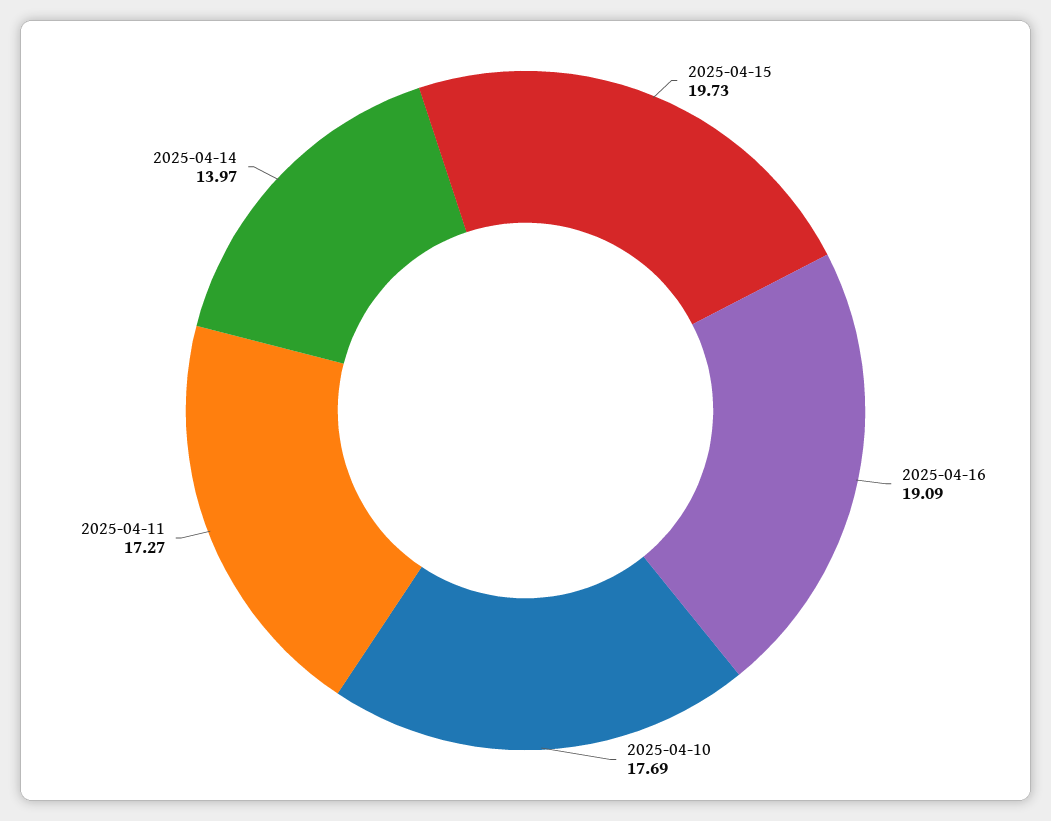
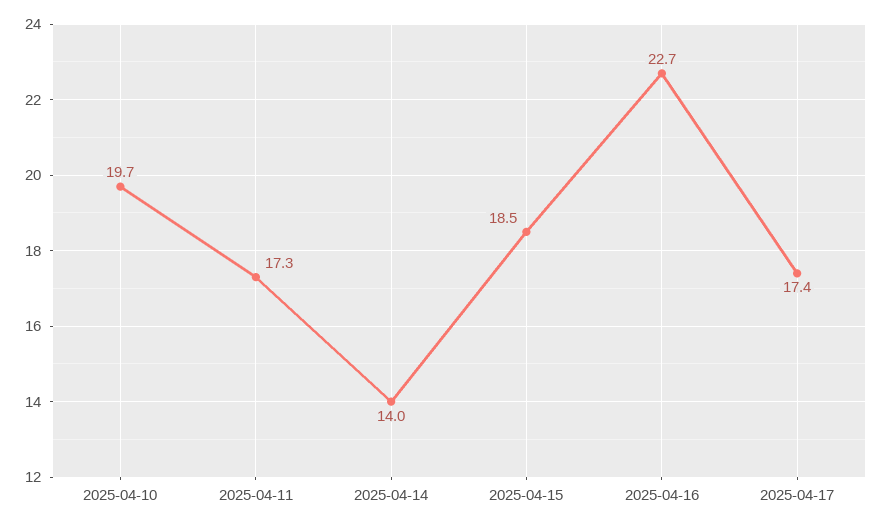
2025-04-15: 19.73 -> 18.5
2025-04-16: 19.09 -> 22.7
2025-04-10: 17.69 -> 19.7
2025-04-17: none -> 17.4

